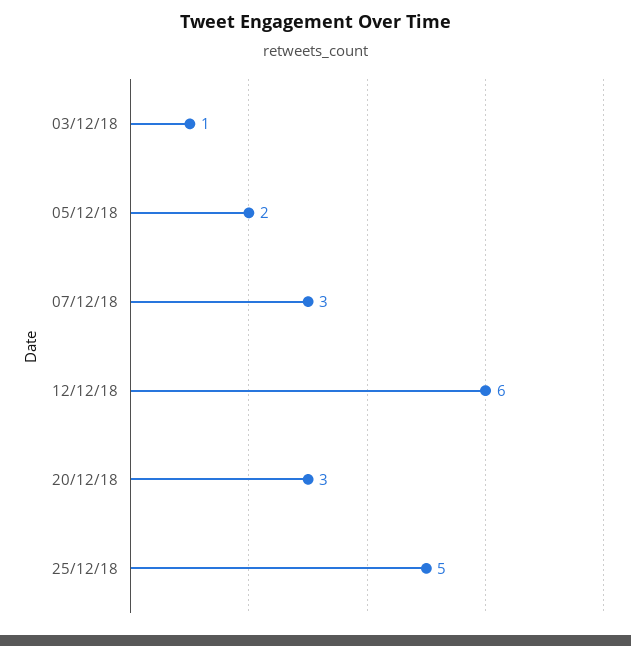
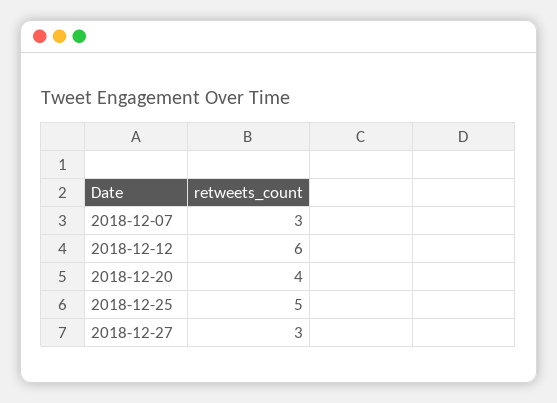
03/12/18: 1 -> none
05/12/18: 2 -> none
20/12/18: 3 -> 4
2018-12-27: none -> 3

